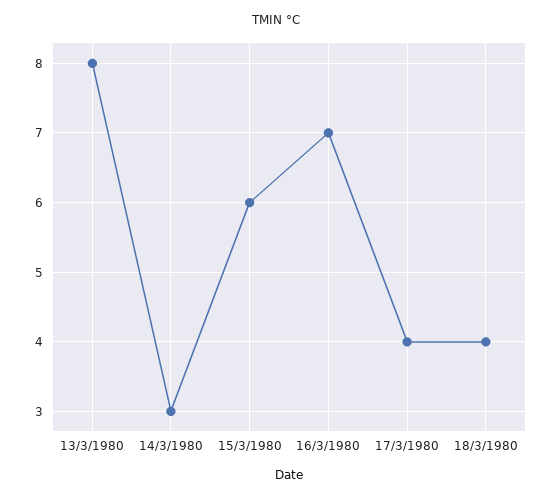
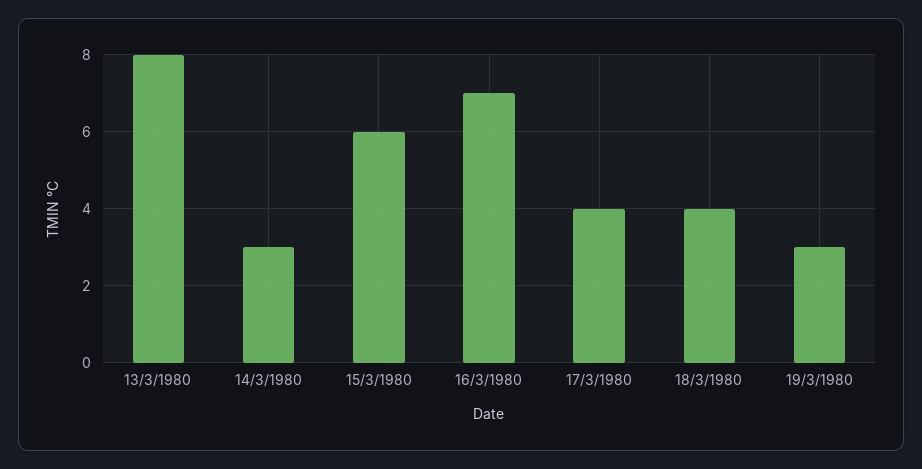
19/3/1980: none -> 3

